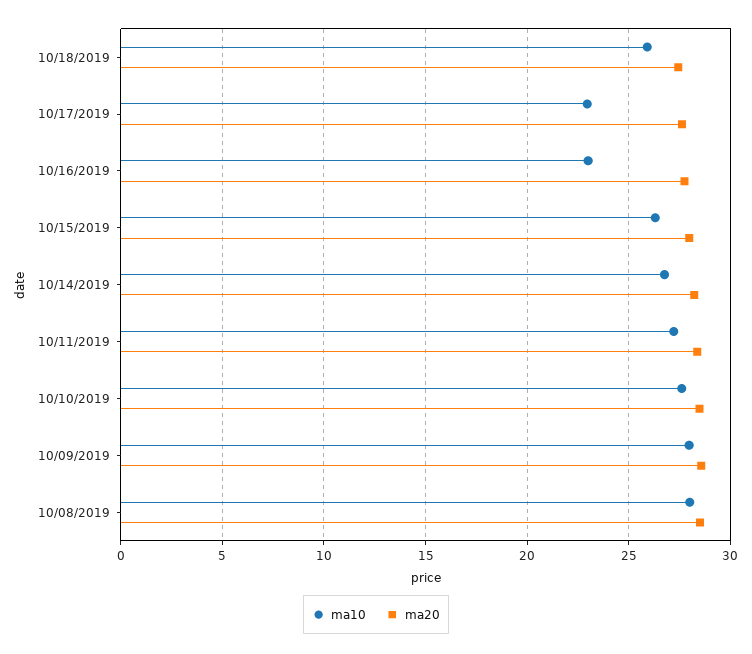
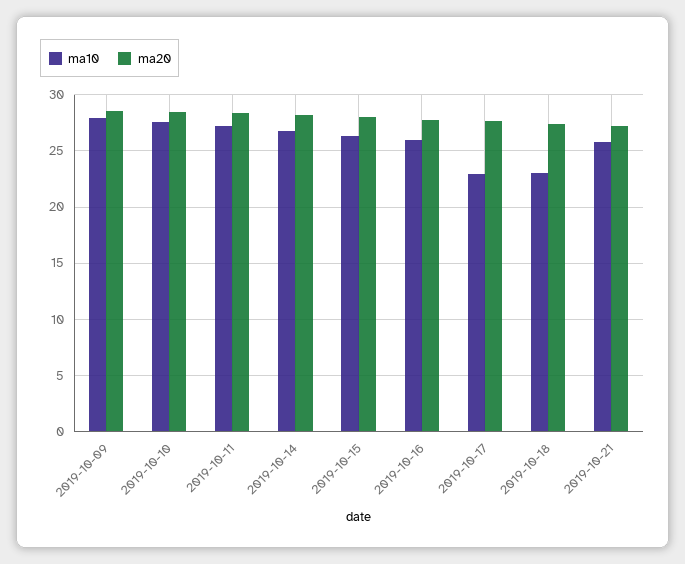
ma10, 10/18/2019: 26 -> 23
ma10, 10/16/2019: 23 -> 26
ma10, 10/08/2019: 28 -> none
ma20, 10/08/2019: 28.5 -> none
ma10, 2019-10-21: none -> 26
ma20, 2019-10-21: none -> 27

